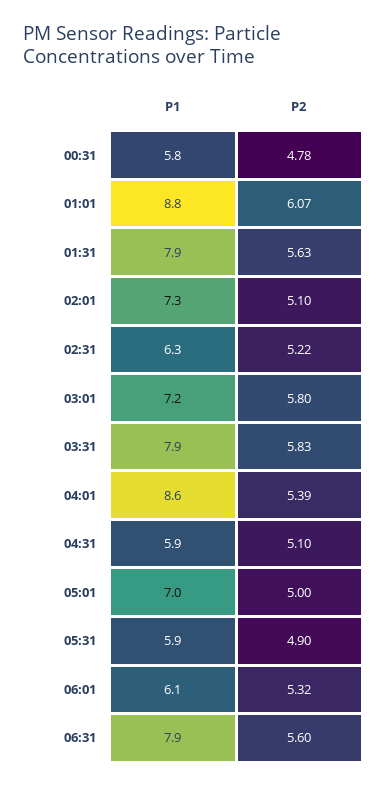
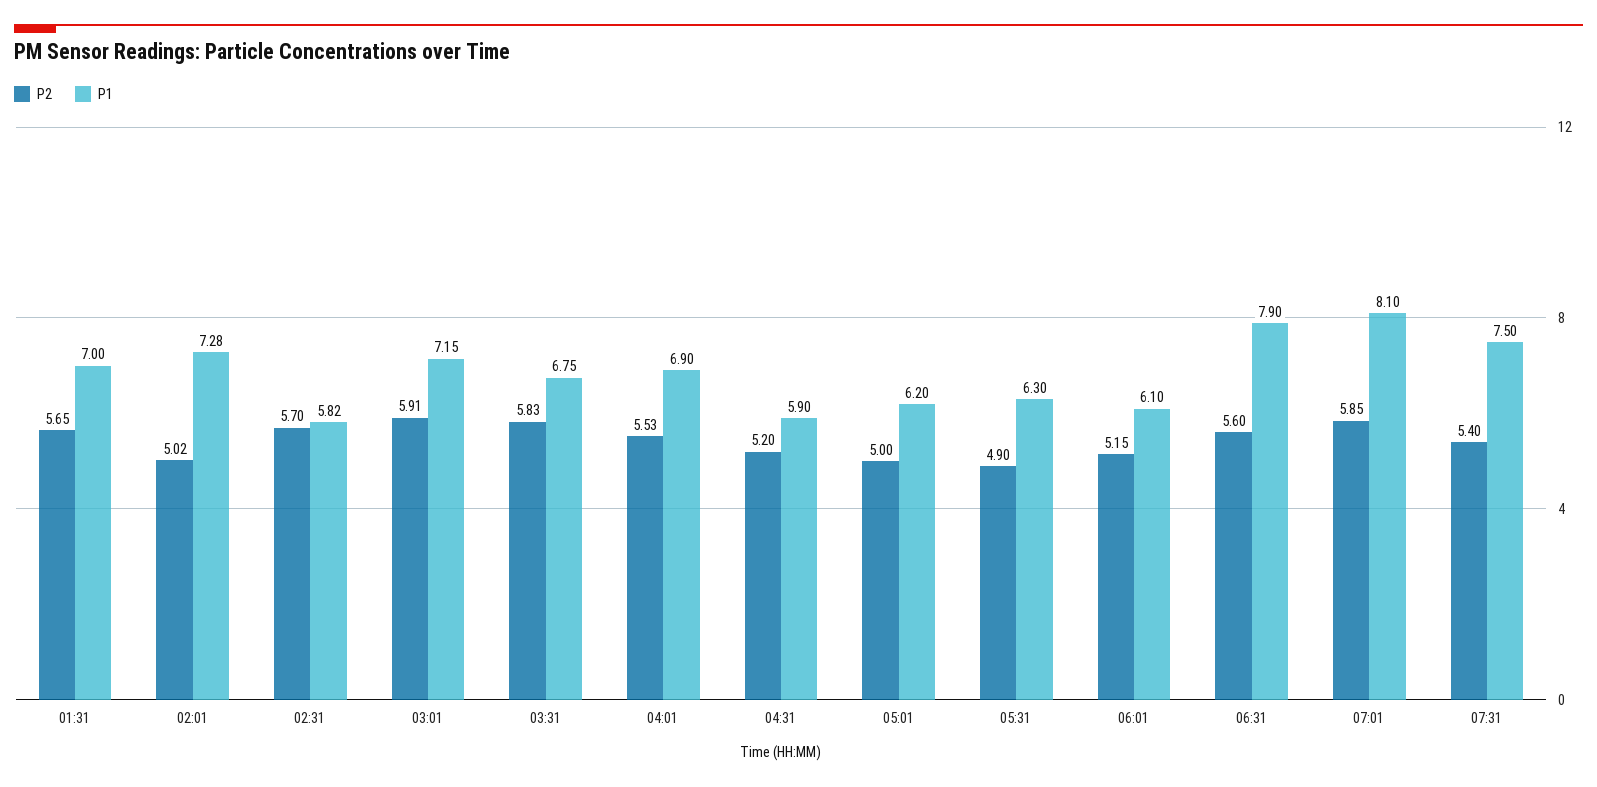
P1, 00:31: 5.8 -> none
P2, 00:31: 4.78 -> none
P1, 01:01: 8.8 -> none
P2, 01:01: 6.07 -> none
P1, 01:31: 7.9 -> 7
P2, 01:31: 5.63 -> 5.65
P2, 02:01: 5.1 -> 5.02
P1, 02:31: 6.3 -> 5.82
P2, 02:31: 5.22 -> 5.7
P2, 03:01: 5.8 -> 5.91
P1, 03:31: 7.9 -> 6.75
P1, 04:01: 8.6 -> 6.9
P2, 04:01: 5.39 -> 5.53
P2, 04:31: 5.1 -> 5.2
P1, 05:01: 7 -> 6.2
P1, 05:31: 5.9 -> 6.3
P2, 06:01: 5.32 -> 5.15
P2, 07:01: none -> 5.85
P1, 07:01: none -> 8.1
P2, 07:31: none -> 5.4
P1, 07:31: none -> 7.5

